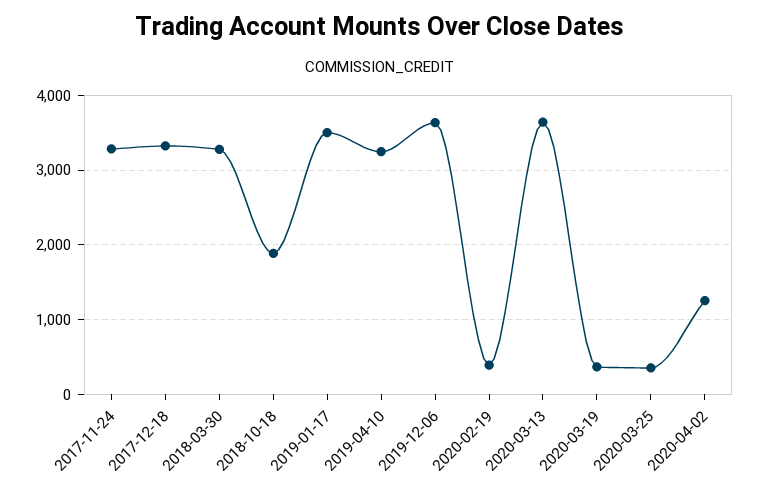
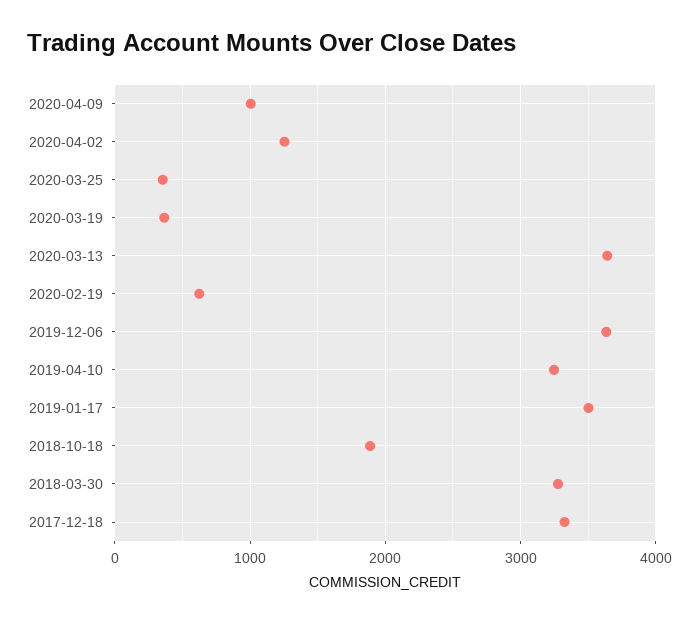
2017-11-24: 3300 -> none
2020-02-19: 400 -> 600
2020-04-09: none -> 1000

